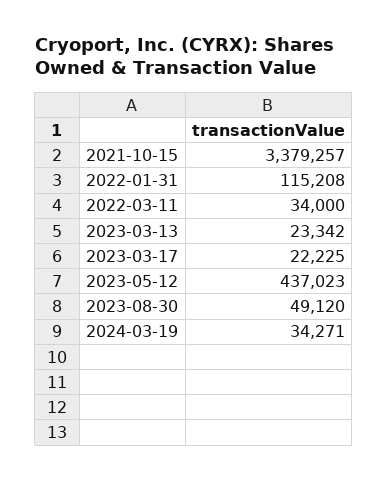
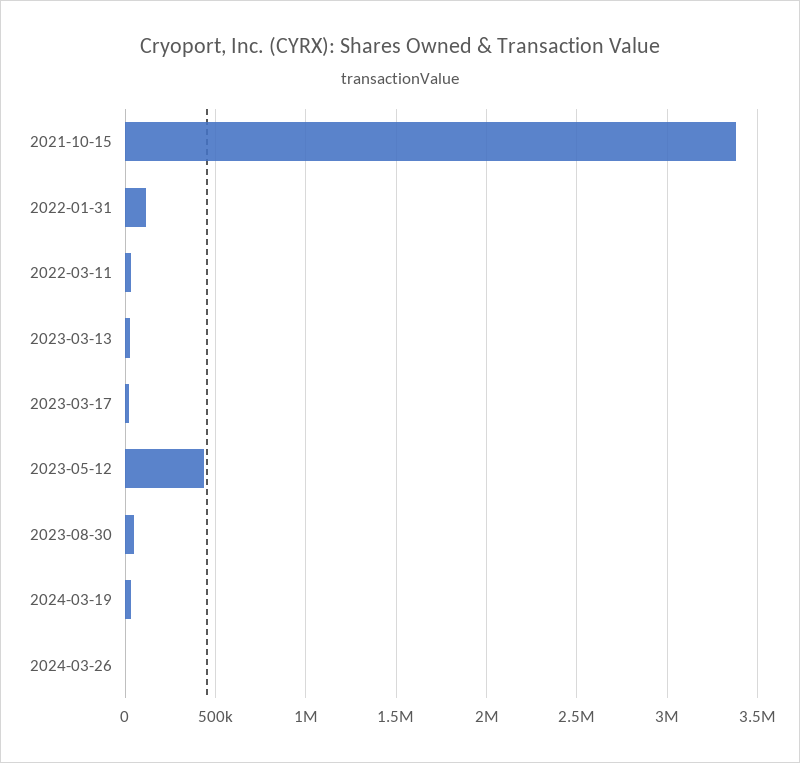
2024-03-26: none -> 0

